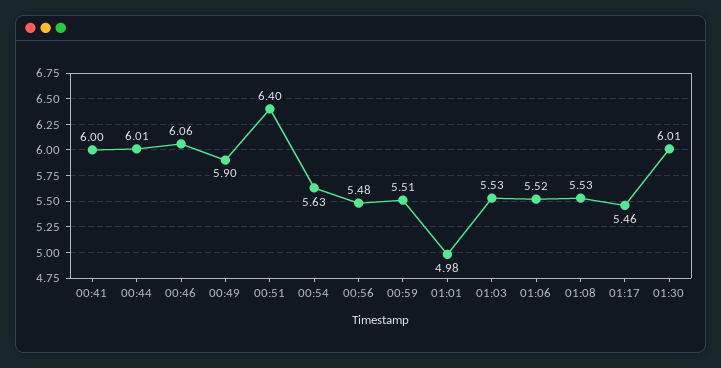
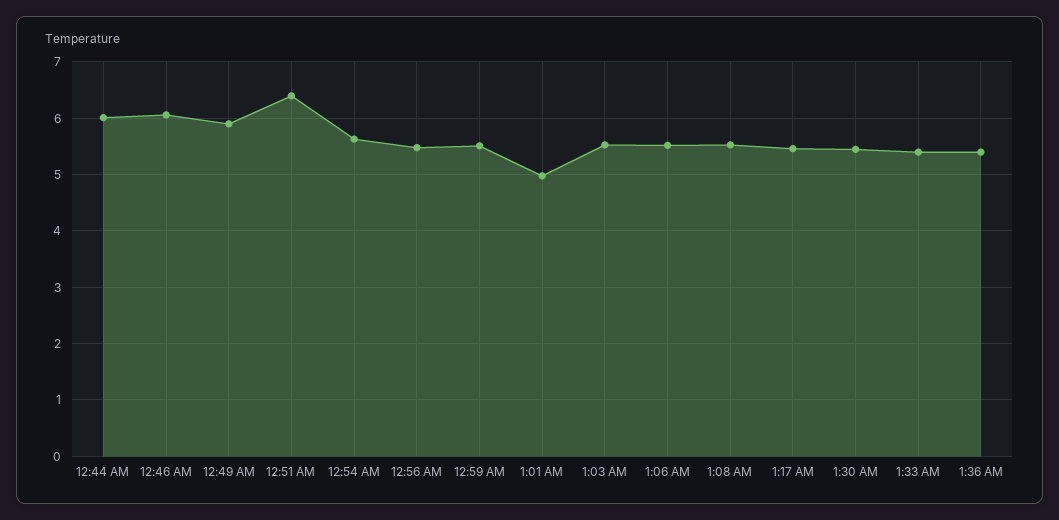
00:41: 6 -> none
01:30: 6.01 -> 5.4
1:33 AM: none -> 5.4
1:36 AM: none -> 5.4

